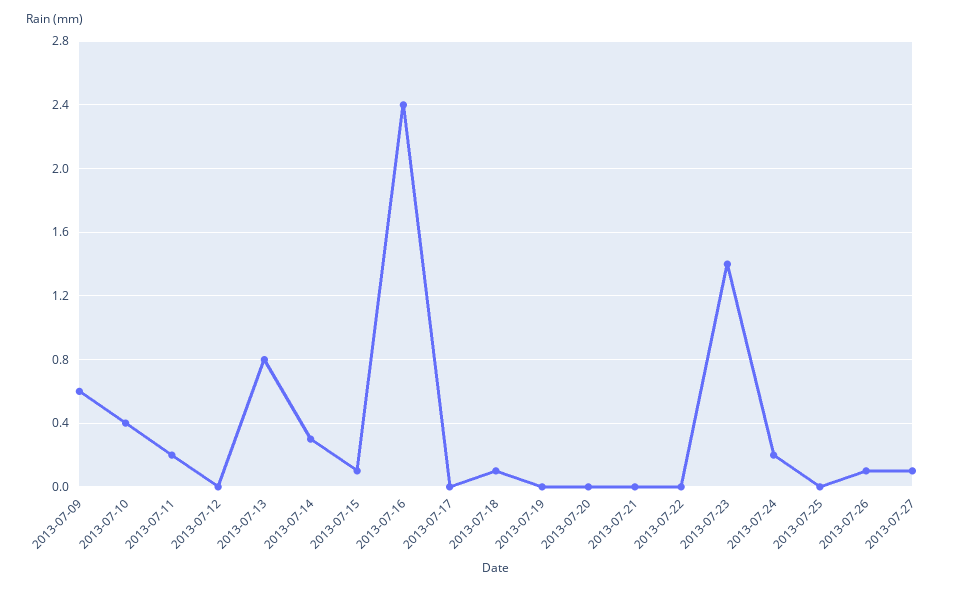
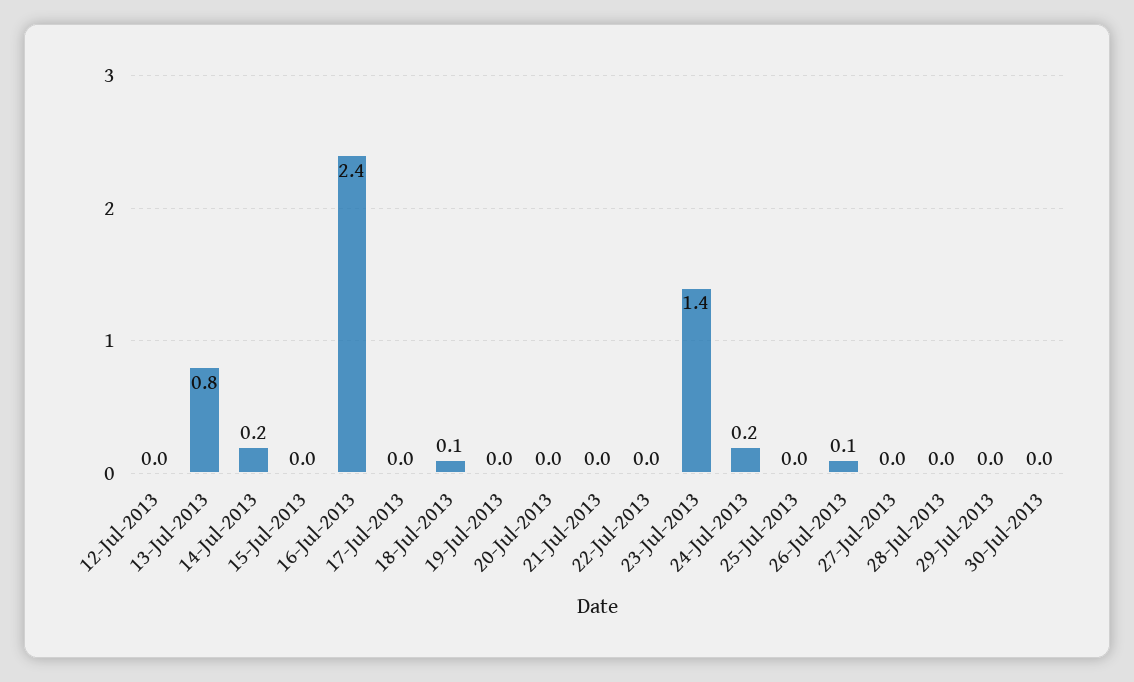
2013-07-09: 0.6 -> none
2013-07-10: 0.4 -> none
2013-07-11: 0.2 -> none
2013-07-14: 0.3 -> 0.2
2013-07-15: 0.1 -> 0
2013-07-27: 0.1 -> 0
28-Jul-2013: none -> 0
29-Jul-2013: none -> 0
30-Jul-2013: none -> 0

